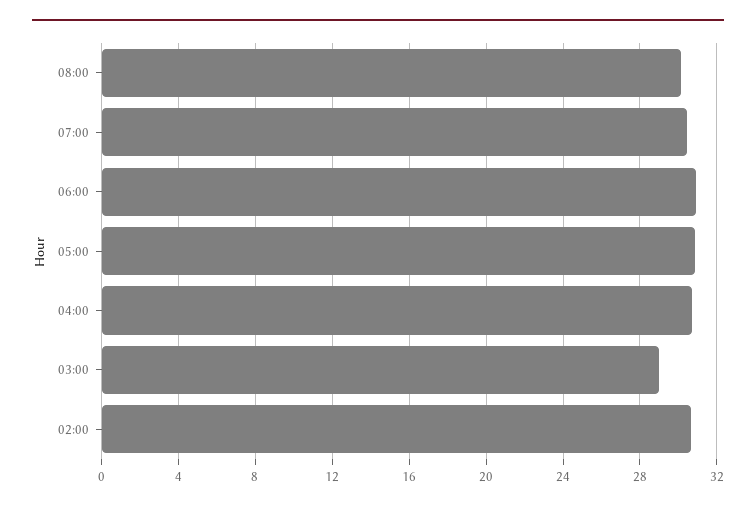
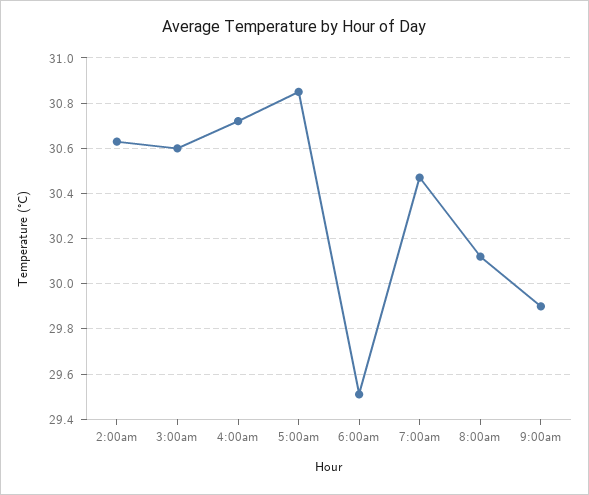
06:00: 31 -> 29.5
03:00: 29 -> 30.6
9:00am: none -> 29.9

